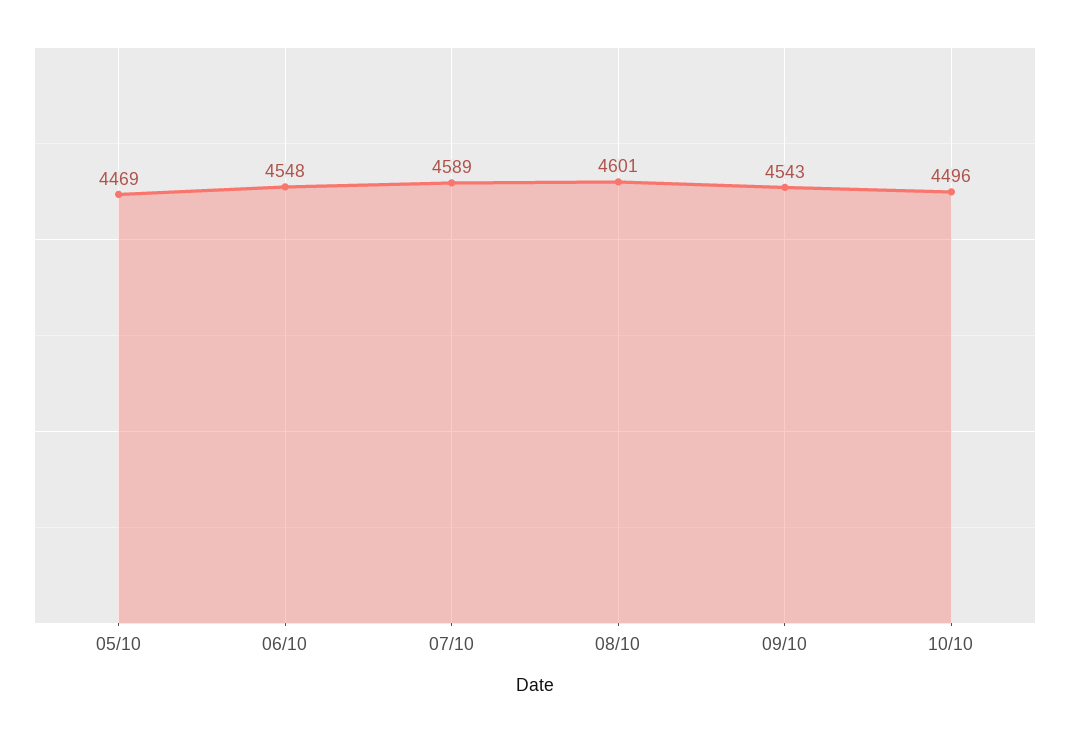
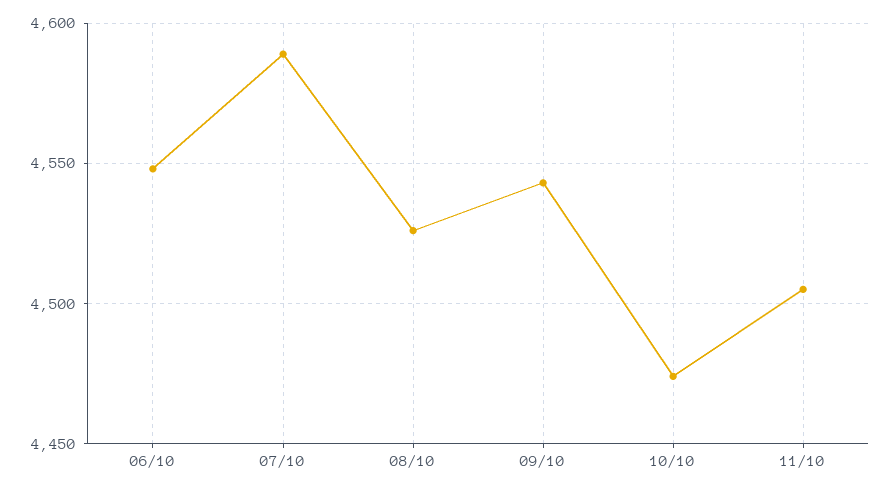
05/10: 4469 -> none
08/10: 4601 -> 4525
10/10: 4496 -> 4475
11/10: none -> 4505

